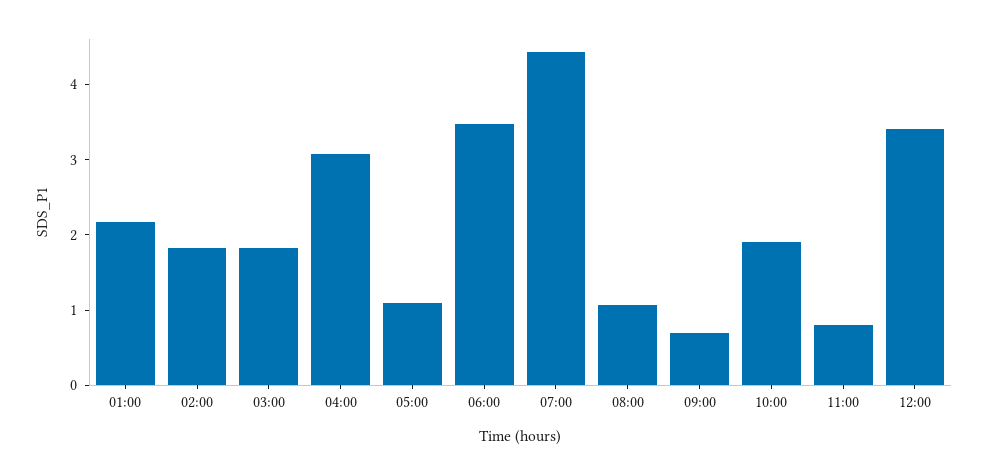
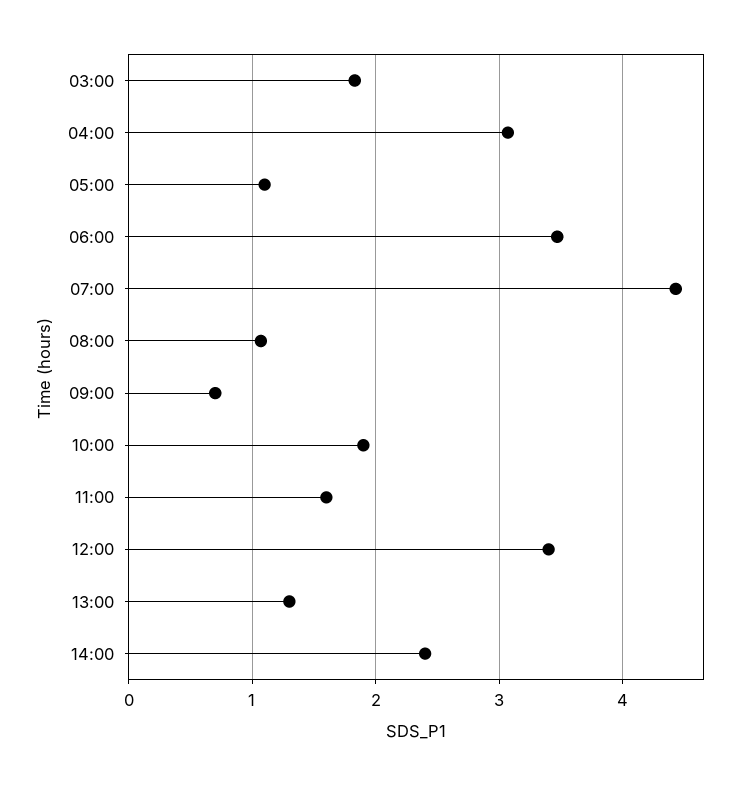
01:00: 2.2 -> none
02:00: 1.8 -> none
11:00: 0.8 -> 1.6
13:00: none -> 1.3
14:00: none -> 2.4

